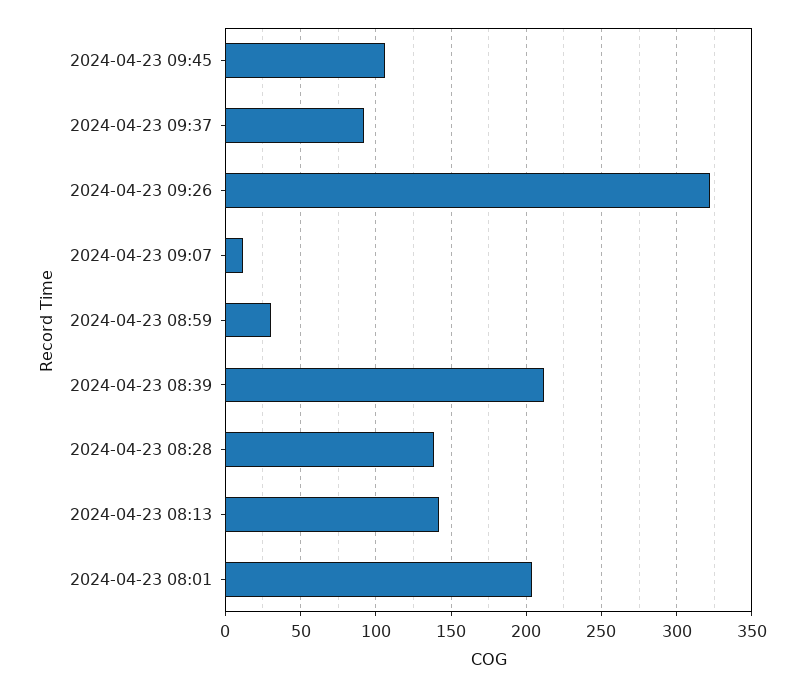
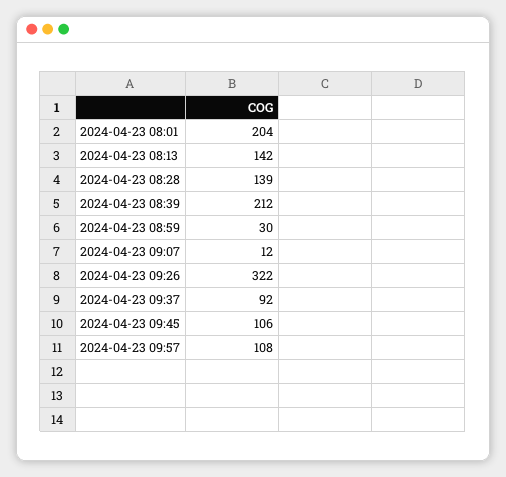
2024-04-23 09:57: none -> 108

